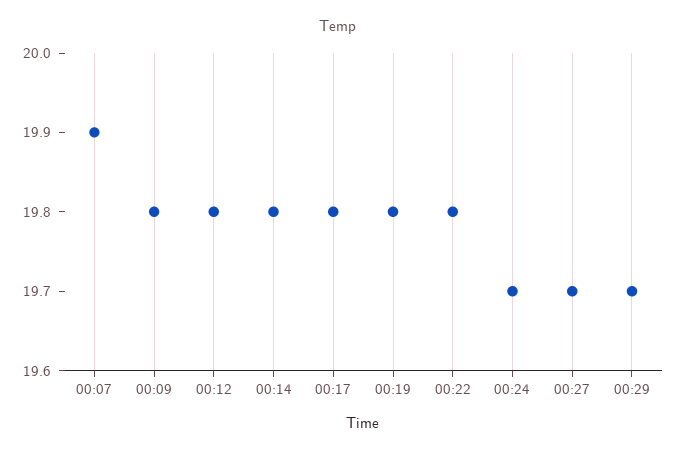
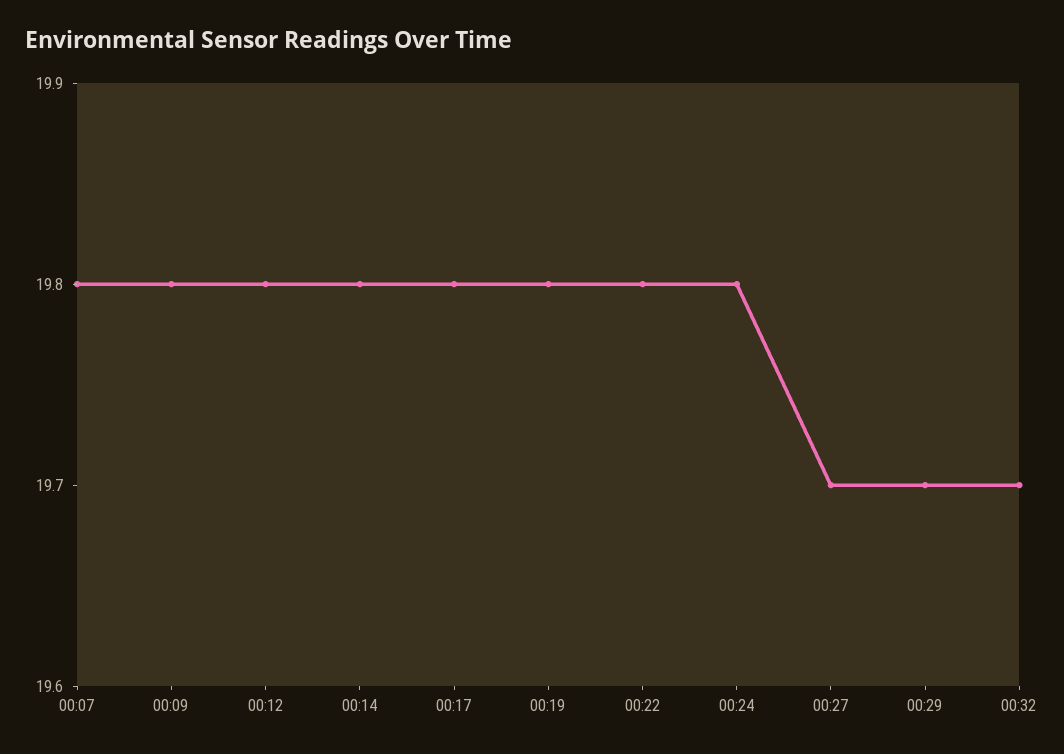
00:07: 19.9 -> 19.8
00:24: 19.7 -> 19.8
00:32: none -> 19.7

